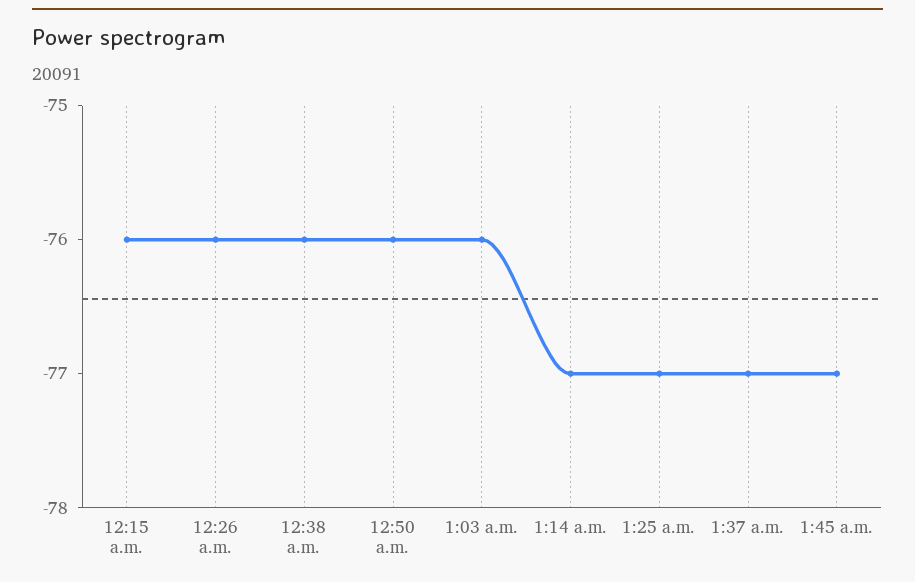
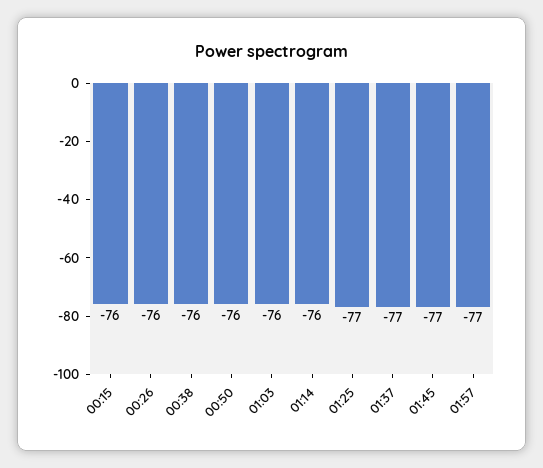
1:14 a.m.: -77 -> -76
01:57: none -> -77

